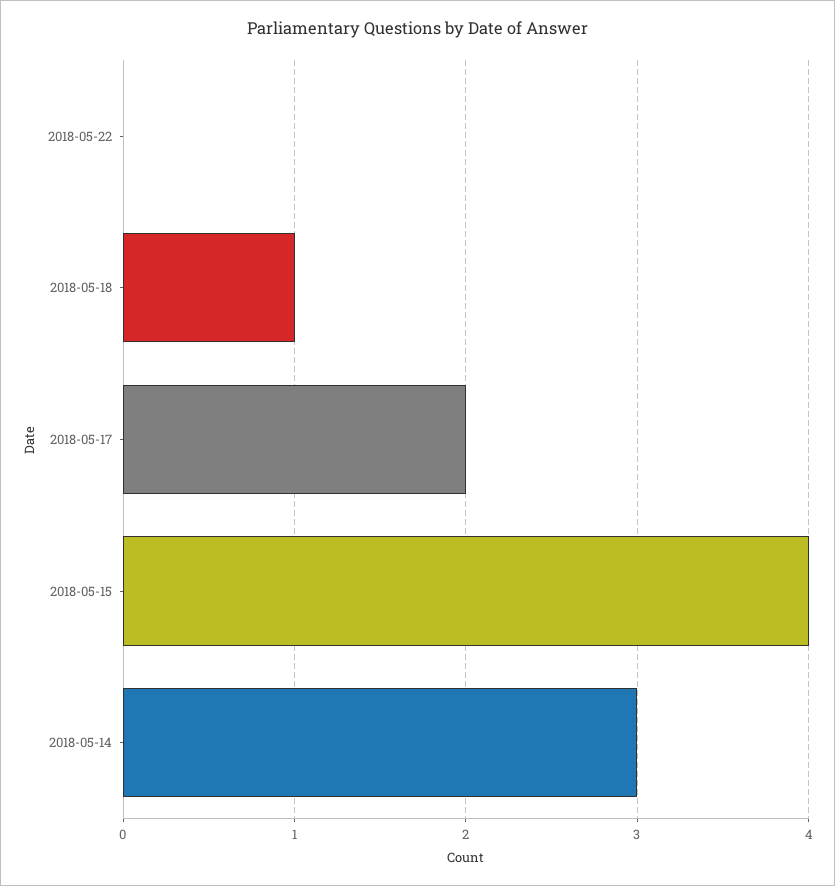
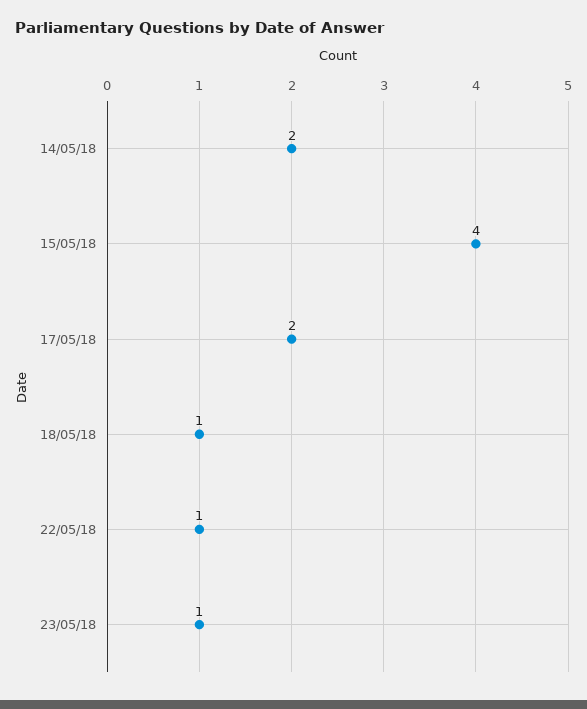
2018-05-22: 0 -> 1
2018-05-14: 3 -> 2
23/05/18: none -> 1

